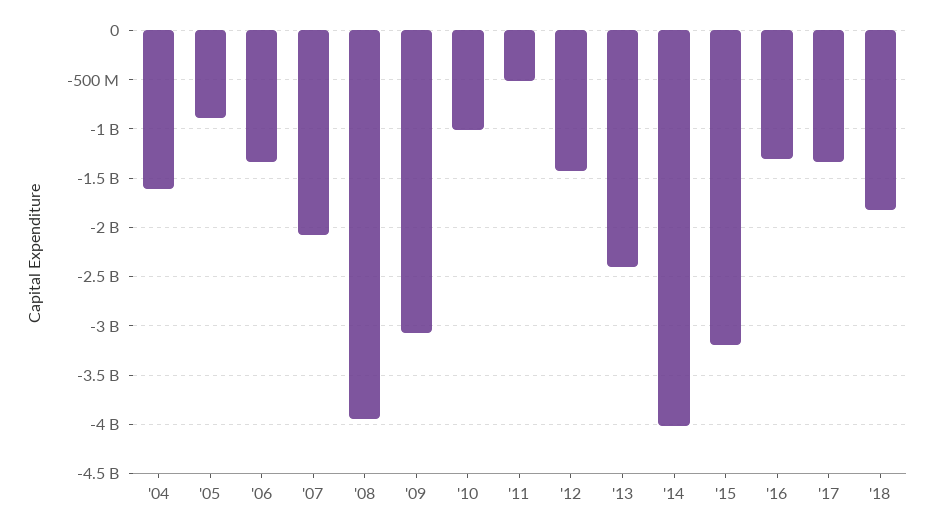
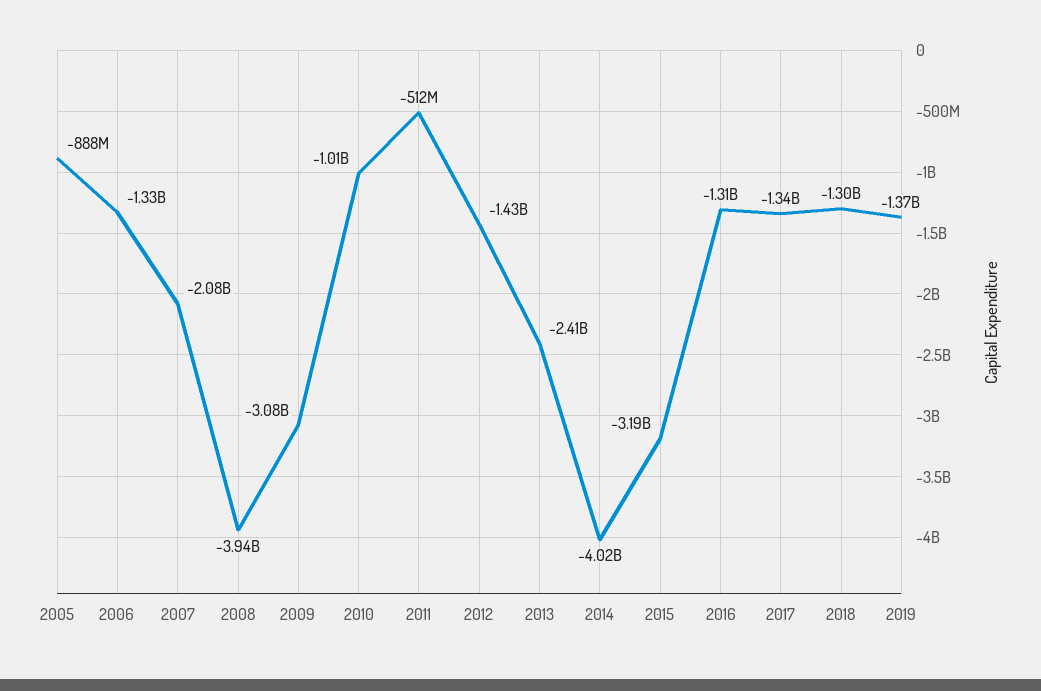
'04: -1600000000 -> none
'18: -1800000000 -> -1300000000
2019: none -> -1370000000

